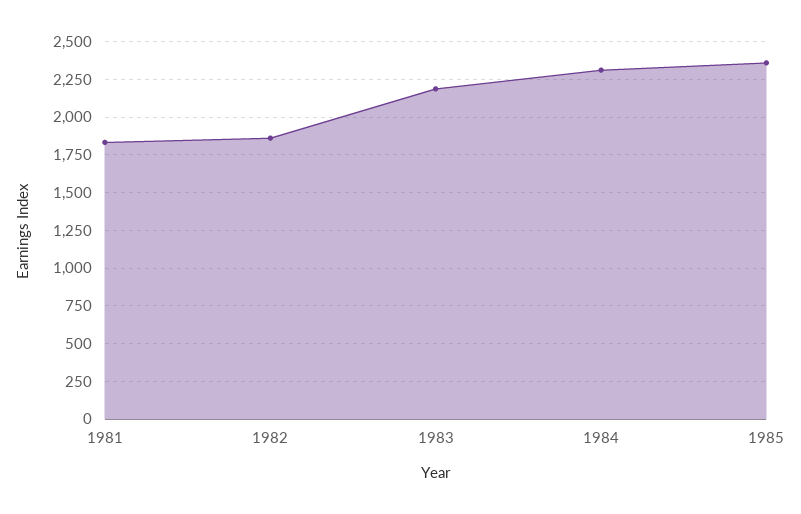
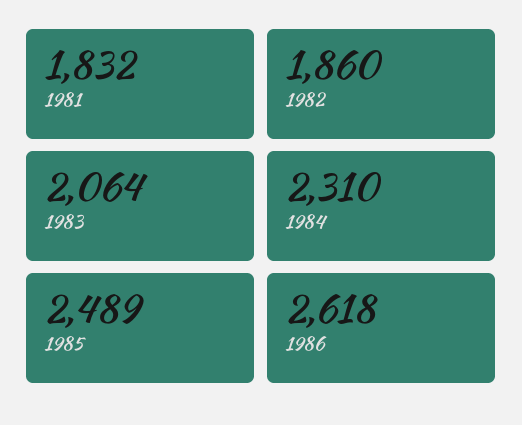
1983: 2200 -> 2064
1985: 2350 -> 2489
1986: none -> 2618

